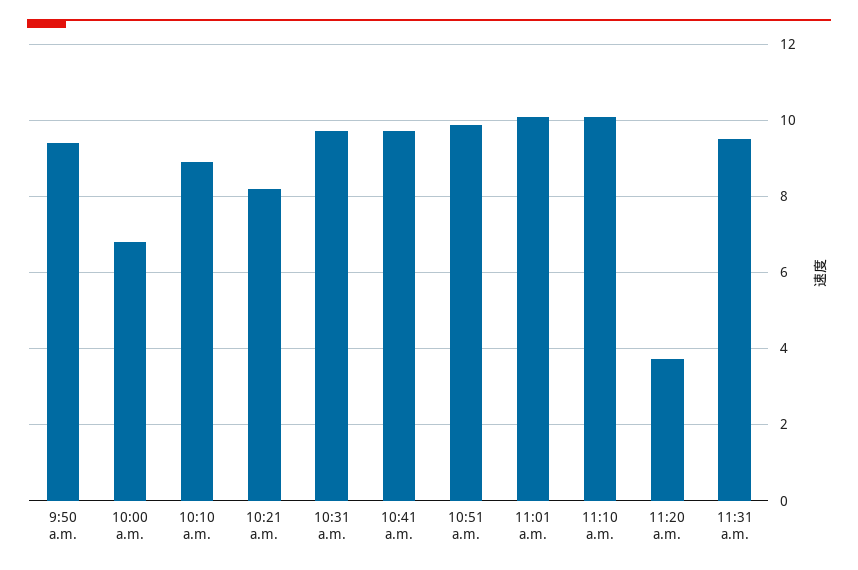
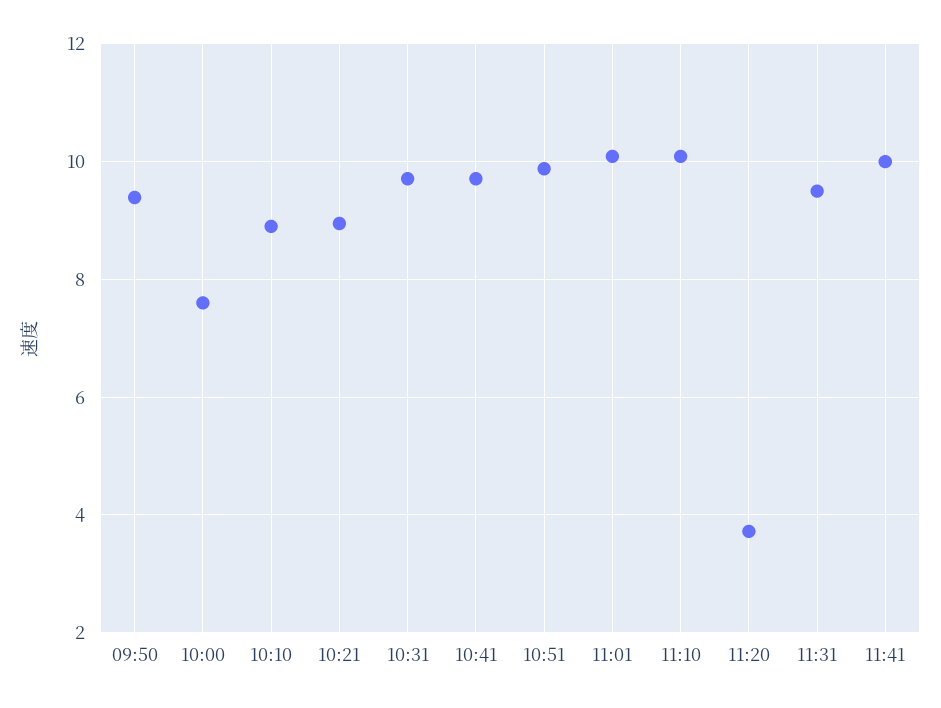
10:00 a.m.: 6.8 -> 7.6
10:21 a.m.: 8.2 -> 9
11:41: none -> 10

